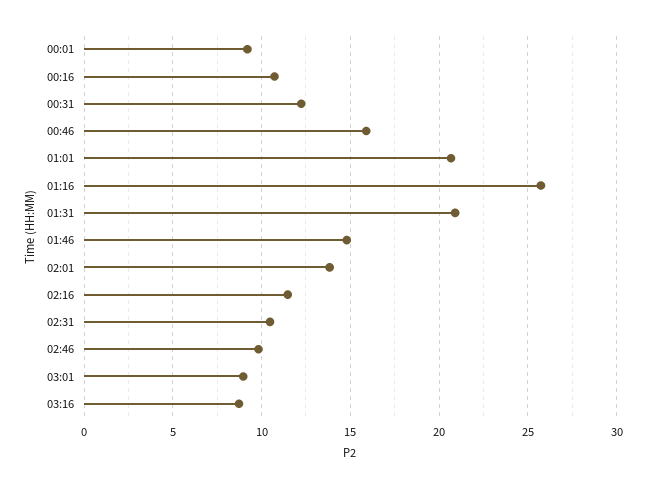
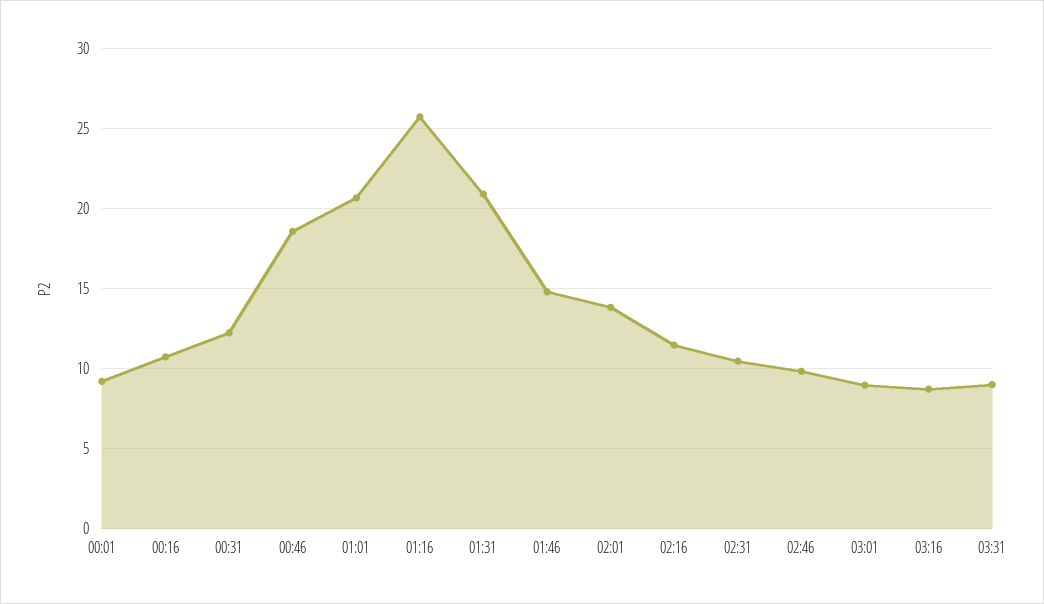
00:46: 16 -> 18.5
03:31: none -> 9

